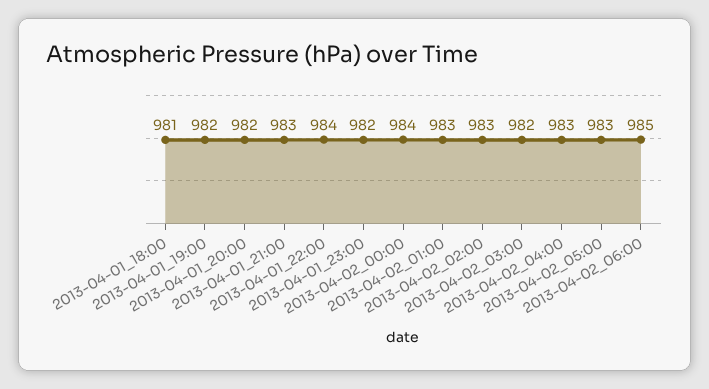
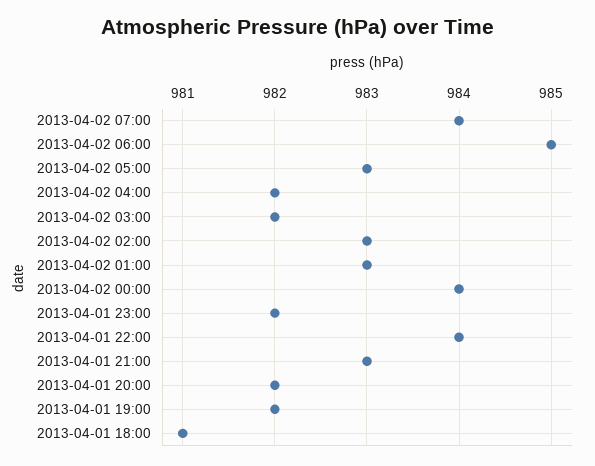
2013-04-02_04:00: 983 -> 982
2013-04-02 07:00: none -> 984

